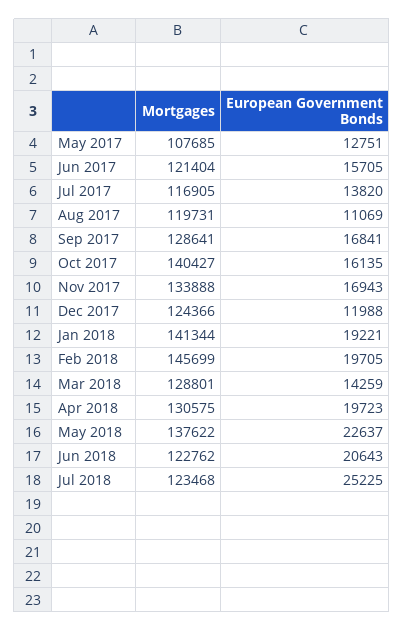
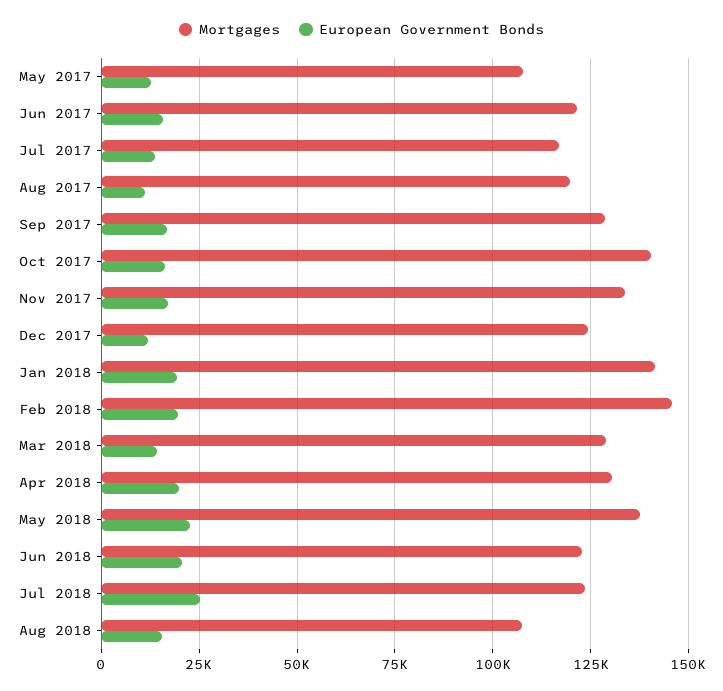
Mortgages, Aug 2018: none -> 107500
European Government Bonds, Aug 2018: none -> 15000

